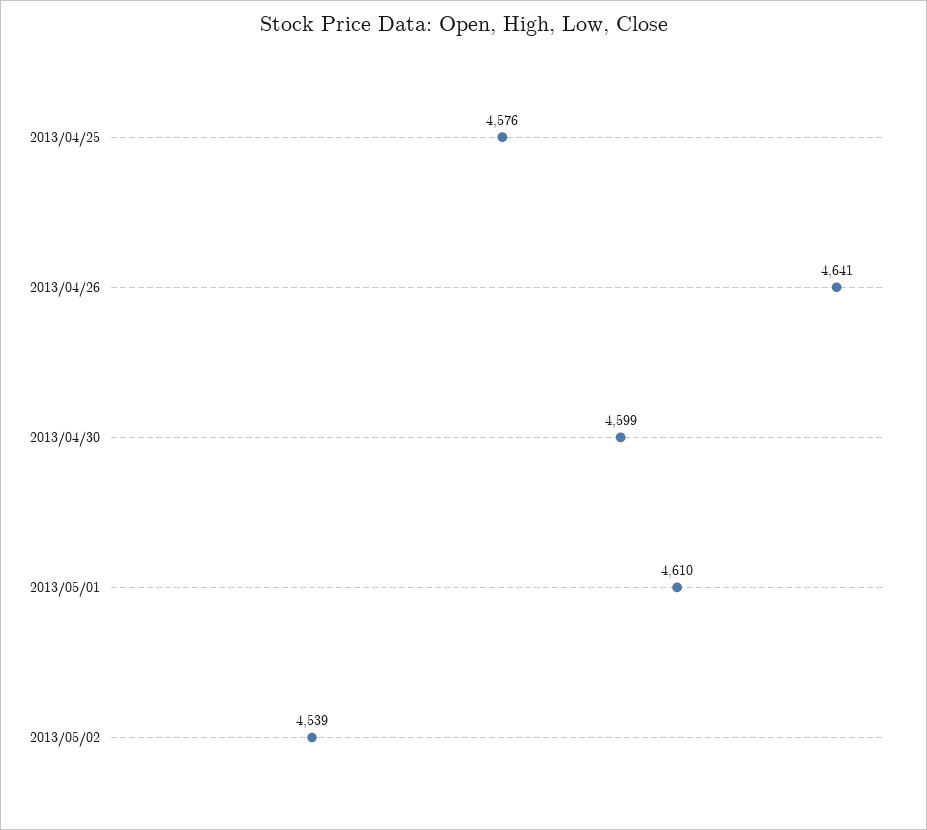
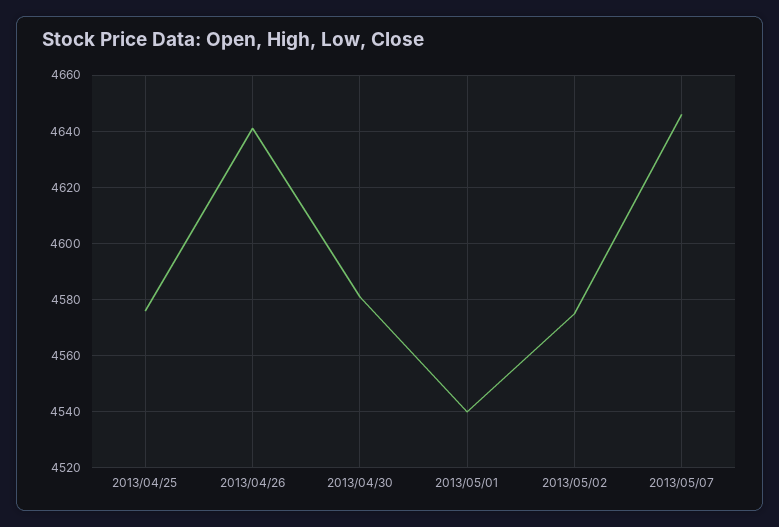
2013/04/30: 4599 -> 4580
2013/05/01: 4610 -> 4540
2013/05/02: 4539 -> 4575
2013/05/07: none -> 4645

